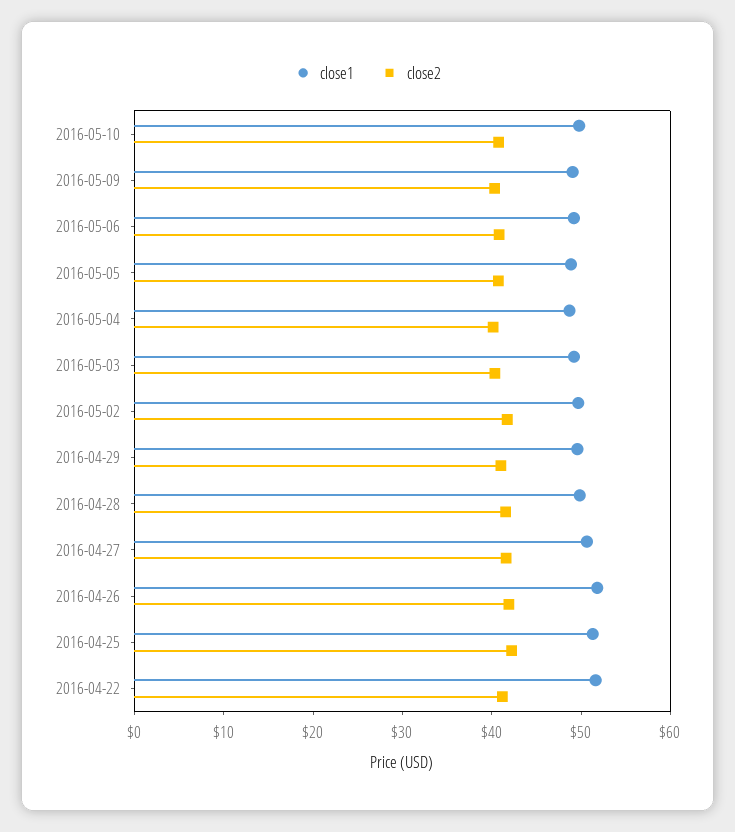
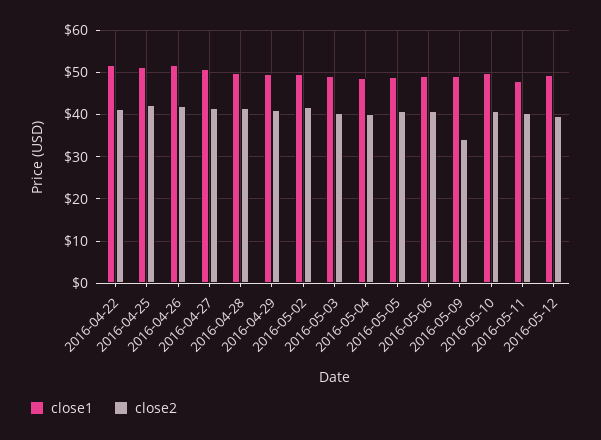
close2, 2016-05-09: 40 -> 34
close1, 2016-05-11: none -> 48
close2, 2016-05-11: none -> 40
close1, 2016-05-12: none -> 50
close2, 2016-05-12: none -> 40

